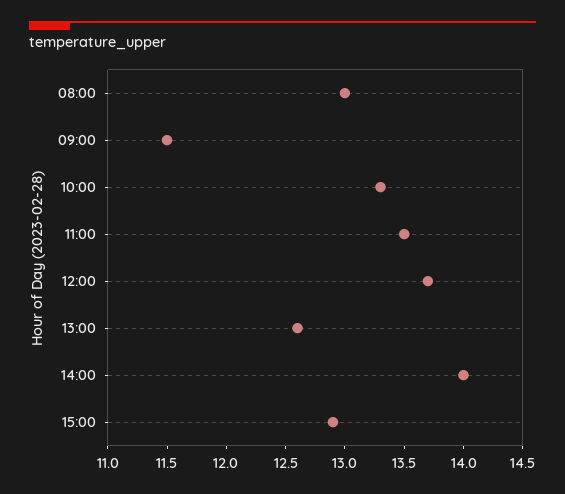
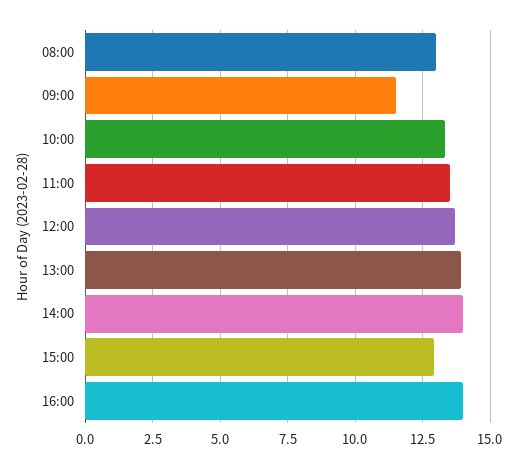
13:00: 12.6 -> 14
16:00: none -> 14

